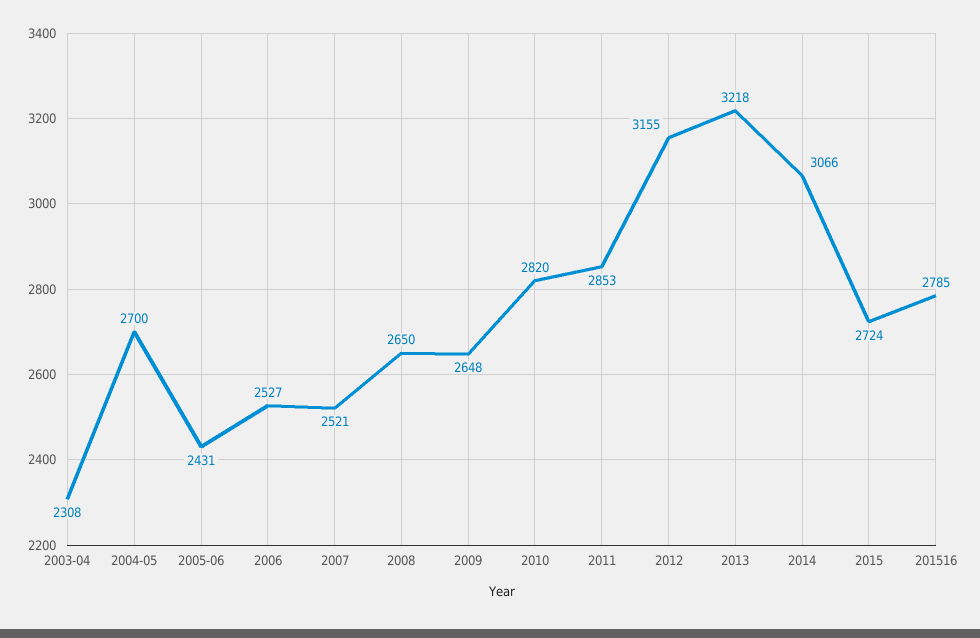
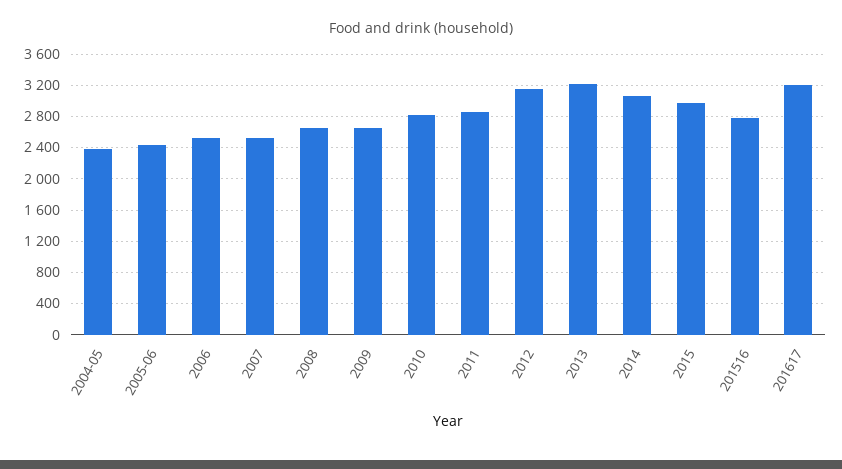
2003-04: 2308 -> none
2004-05: 2700 -> 2400
2015: 2724 -> 3000
201617: none -> 3200

